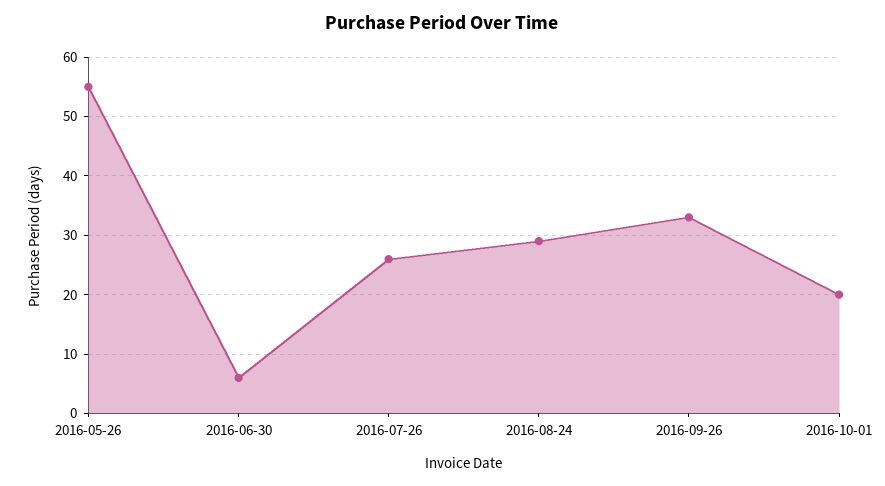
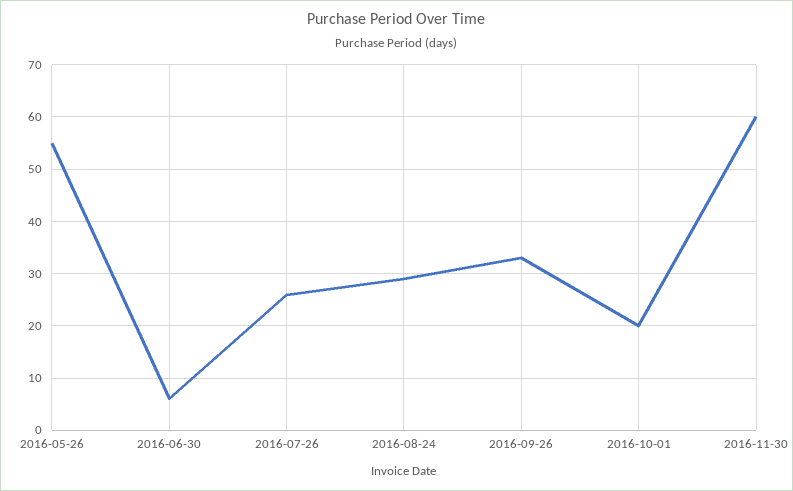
2016-11-30: none -> 60

